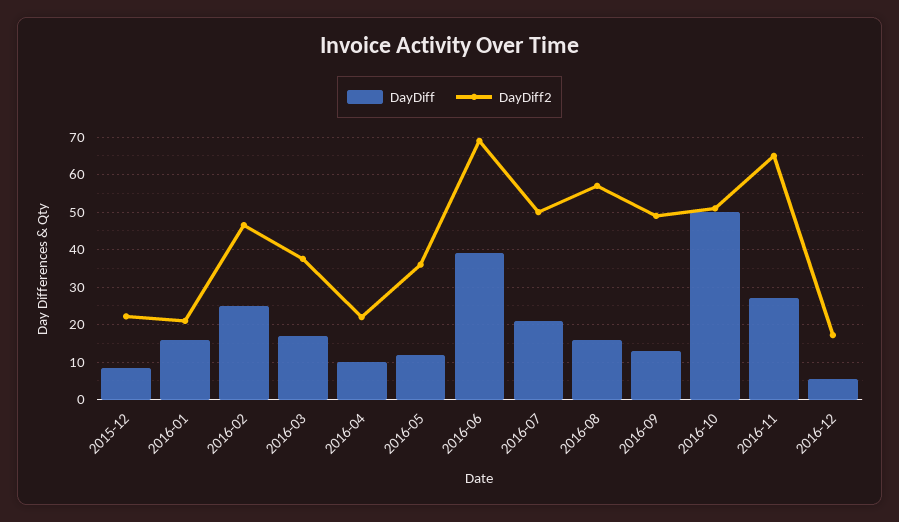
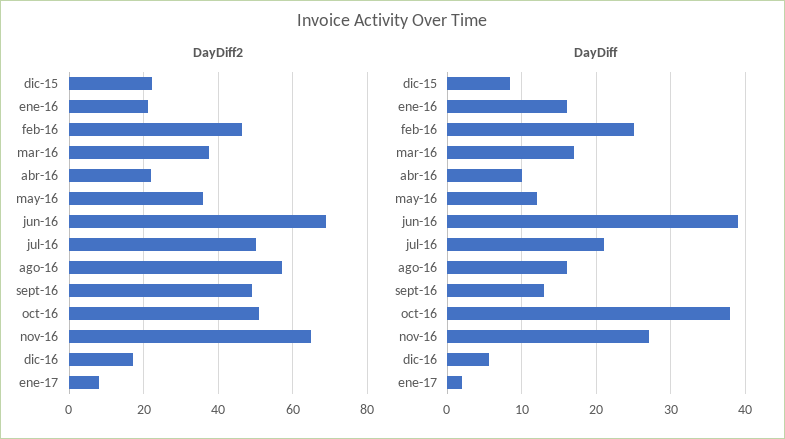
DayDiff, 2016-10: 50 -> 38
DayDiff2, ene-17: none -> 8
DayDiff, ene-17: none -> 2

